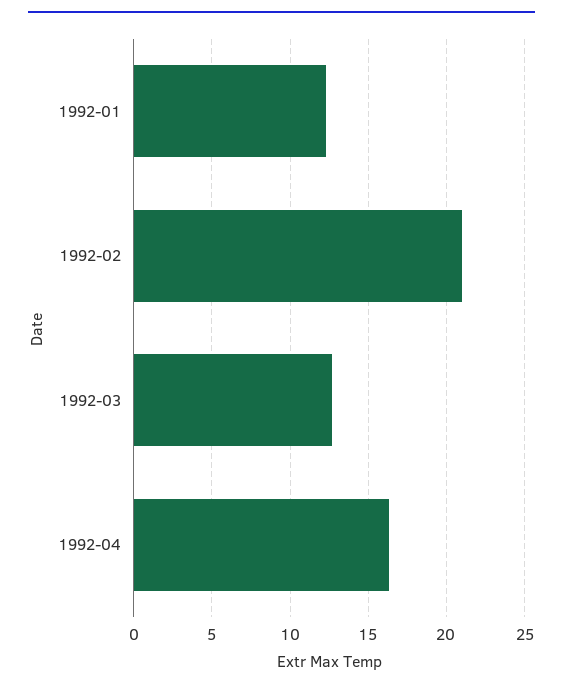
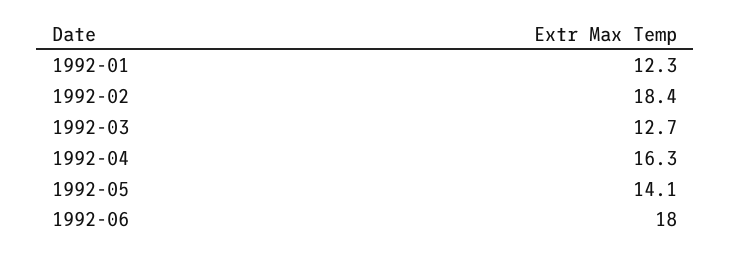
1992-02: 21 -> 18.4
1992-05: none -> 14.1
1992-06: none -> 18

